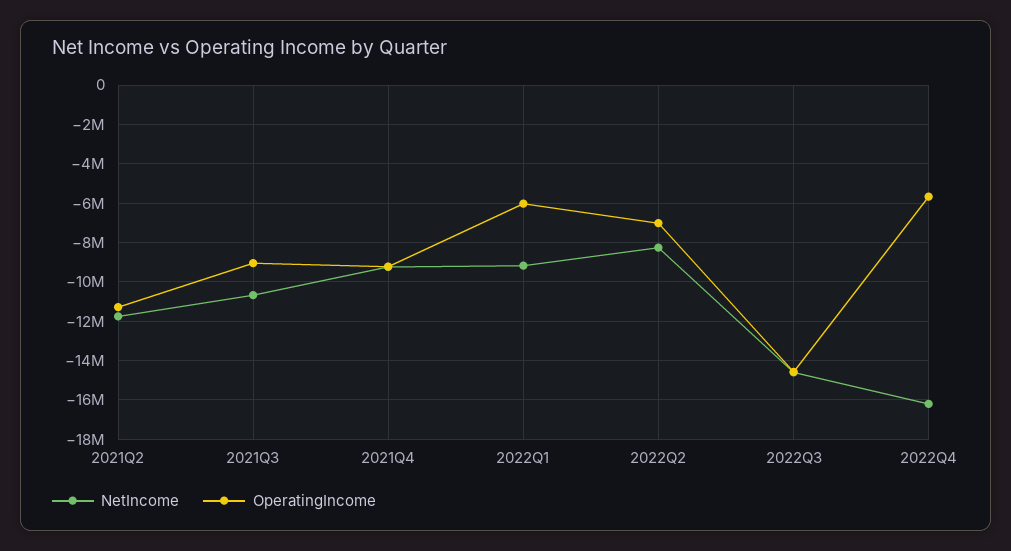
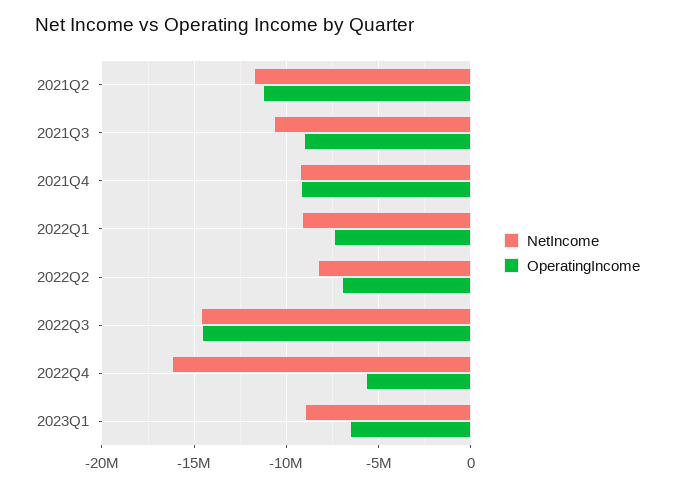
OperatingIncome, 2022Q1: -6000000 -> -7500000
NetIncome, 2023Q1: none -> -9000000
OperatingIncome, 2023Q1: none -> -6500000

